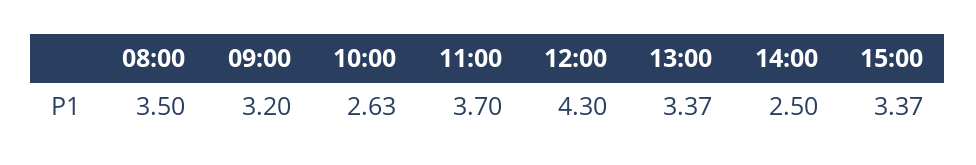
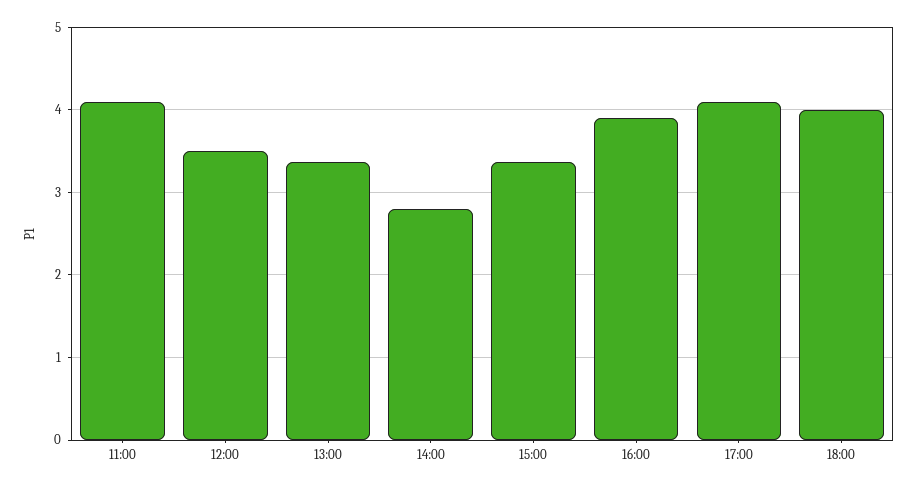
08:00: 3.5 -> none
09:00: 3.2 -> none
10:00: 2.63 -> none
11:00: 3.7 -> 4.1
12:00: 4.3 -> 3.5
14:00: 2.5 -> 2.8
16:00: none -> 3.9
17:00: none -> 4.1
18:00: none -> 4

